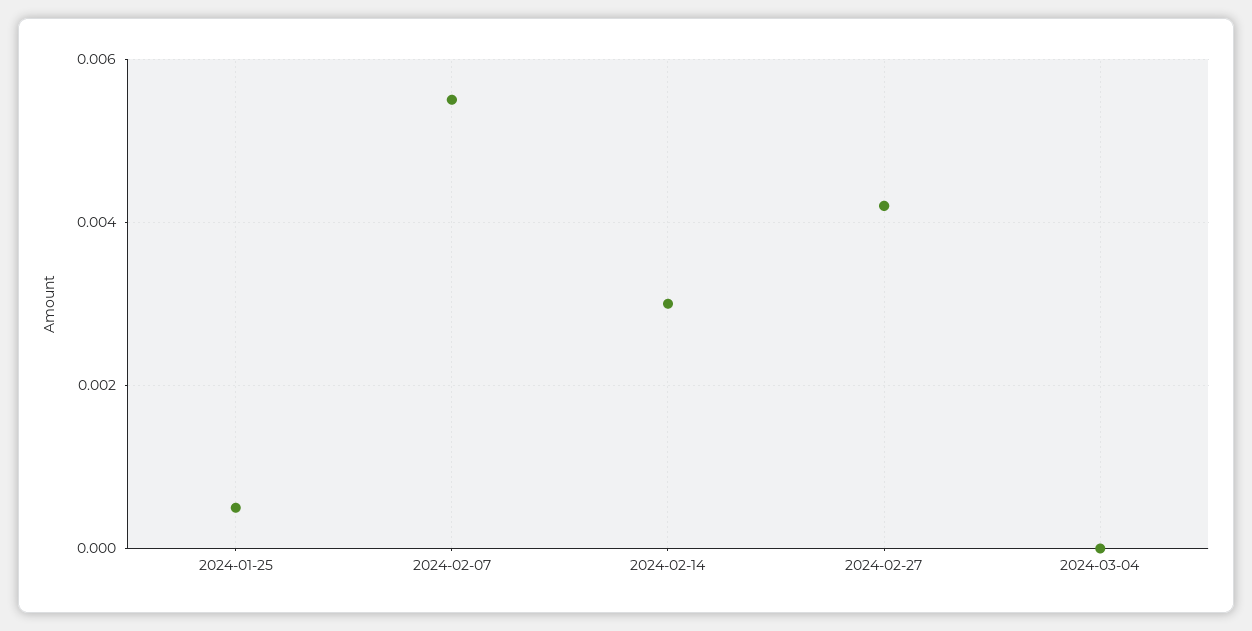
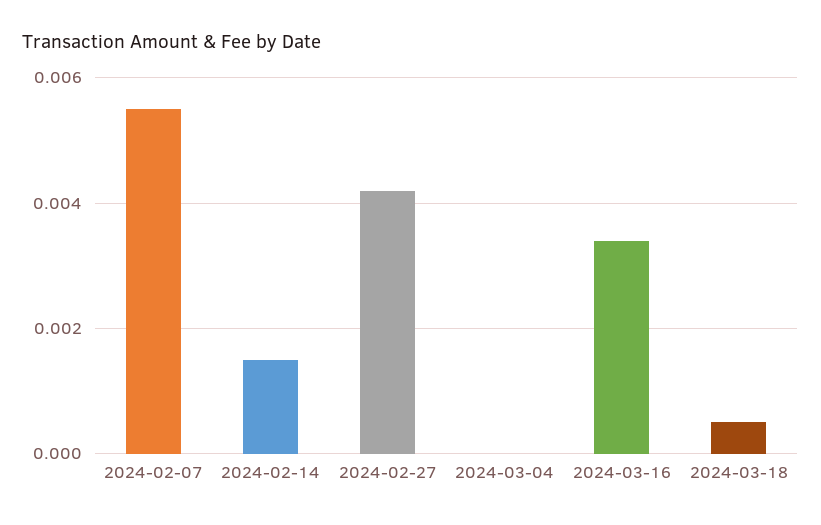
2024-01-25: 0.0005 -> none
2024-02-14: 0.003 -> 0.0015
2024-03-16: none -> 0.0035
2024-03-18: none -> 0.0005

